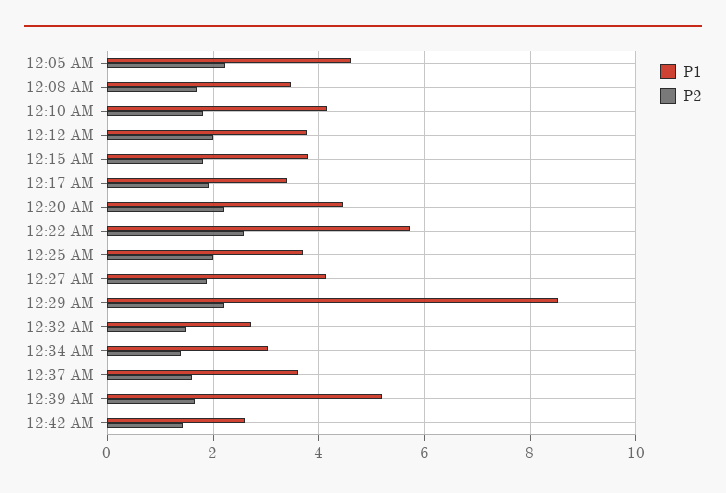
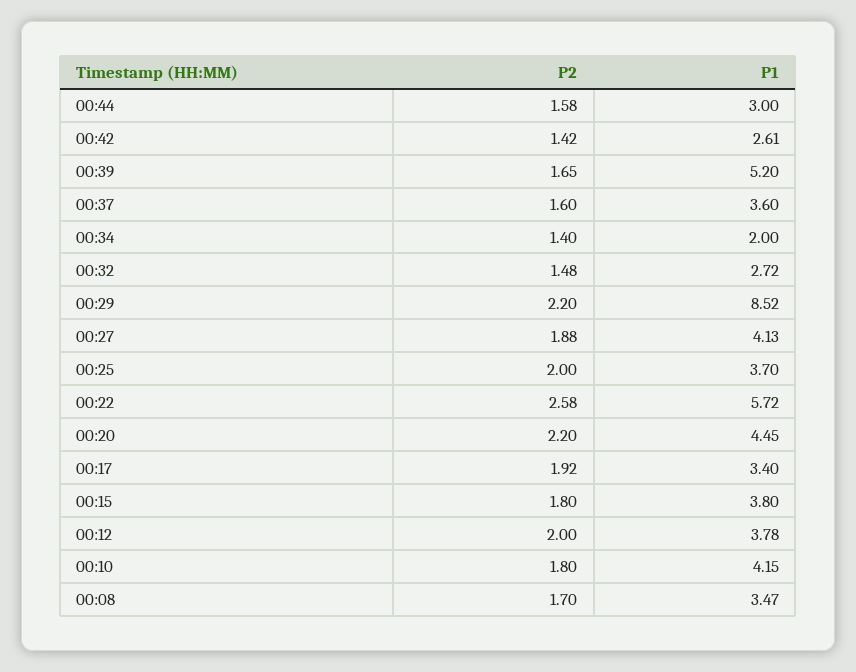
P1, 12:05 AM: 4.6 -> none
P2, 12:05 AM: 2.2 -> none
P1, 12:34 AM: 3 -> 2
P2, 00:44: none -> 1.58
P1, 00:44: none -> 3

